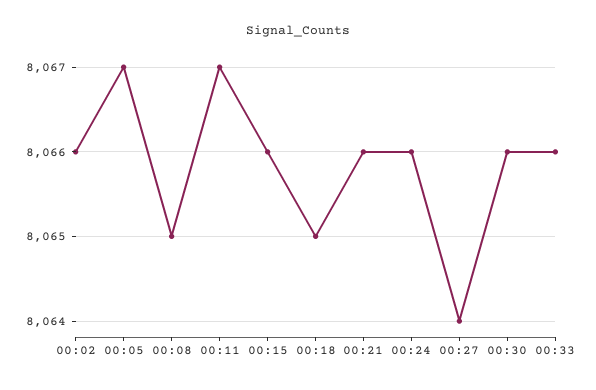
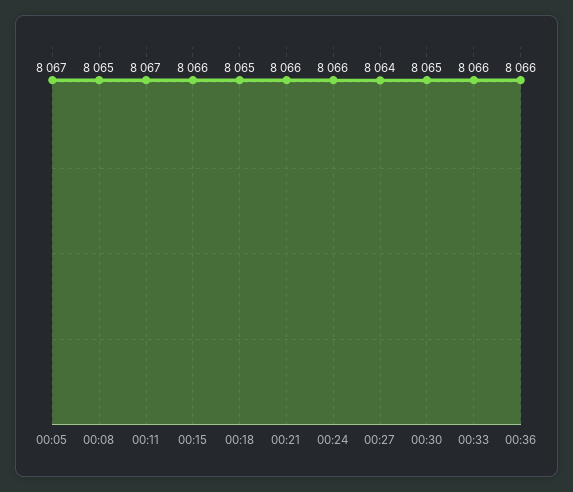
00:02: 8066 -> none
00:30: 8066 -> 8065
00:36: none -> 8066

